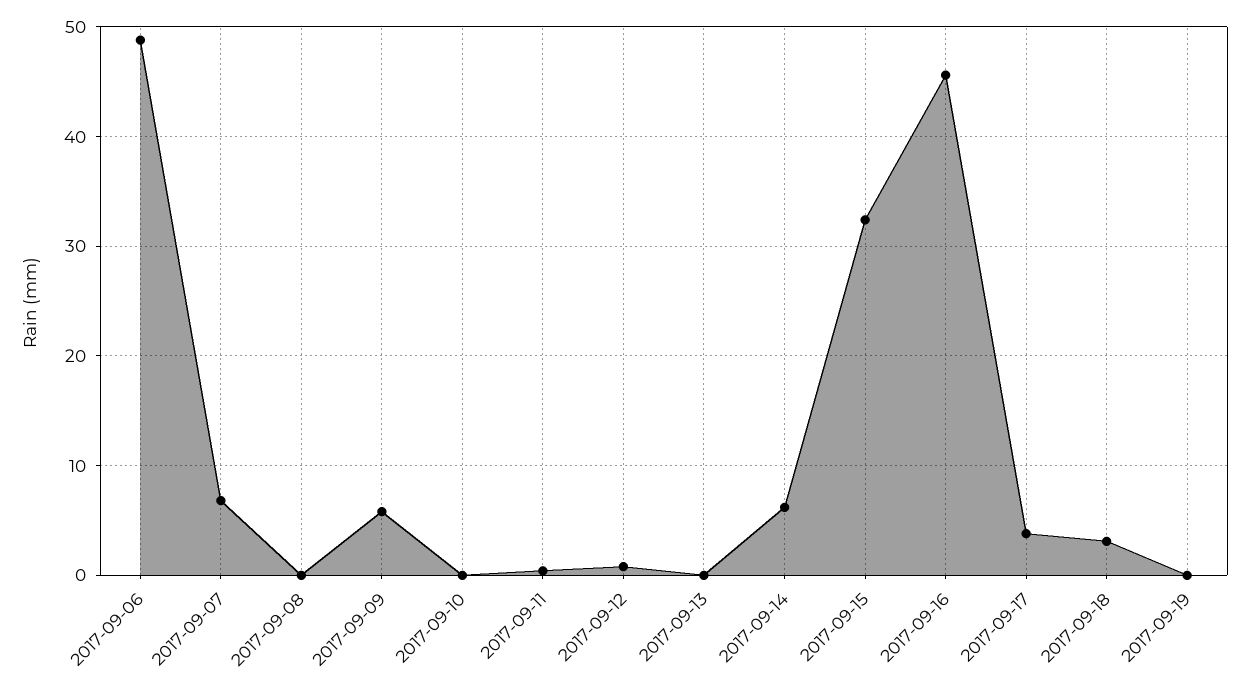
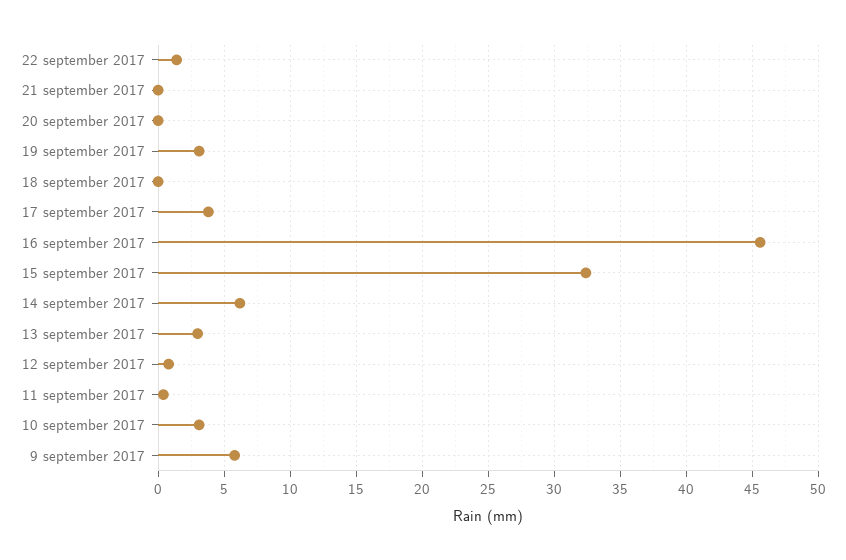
2017-09-06: 49 -> none
2017-09-07: 7 -> none
2017-09-08: 0 -> none
2017-09-10: 0 -> 3
2017-09-13: 0 -> 3
2017-09-18: 3 -> 0
2017-09-19: 0 -> 3
22 september 2017: none -> 1.5
21 september 2017: none -> 0
20 september 2017: none -> 0

